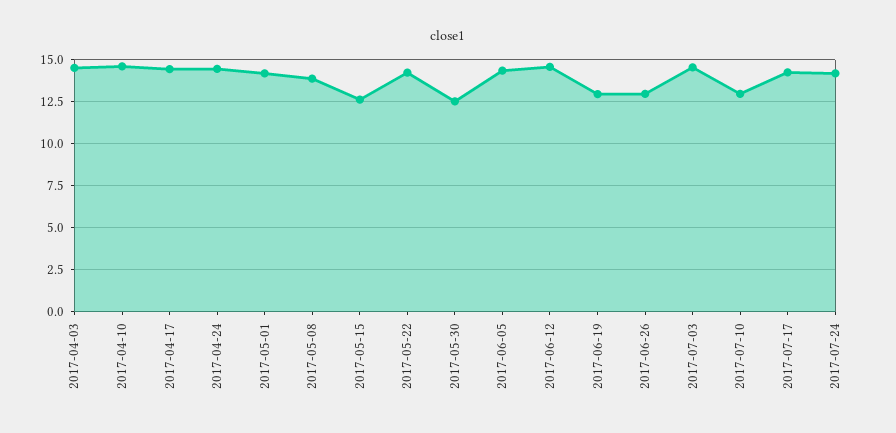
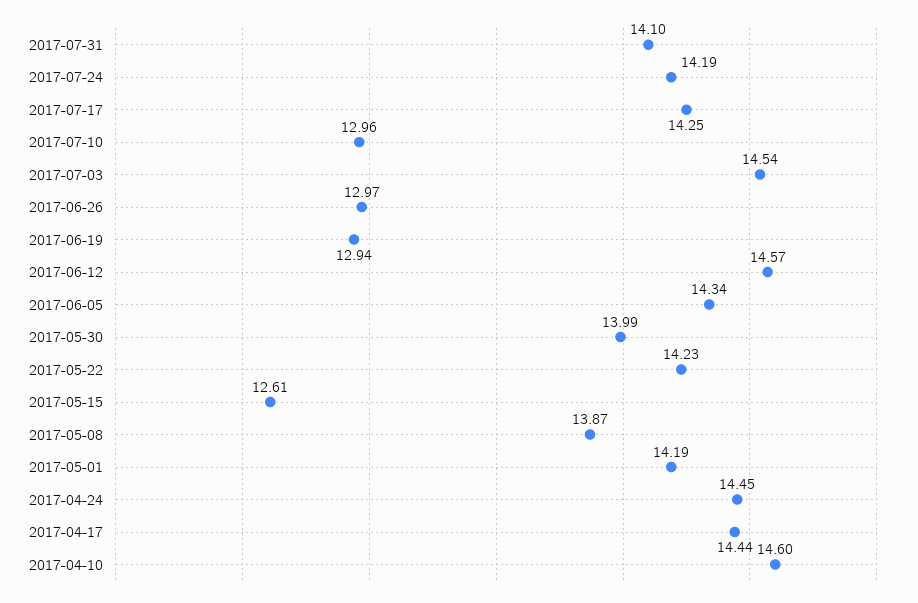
2017-04-03: 14.5 -> none
2017-05-30: 12.5 -> 13.99
2017-07-31: none -> 14.1

